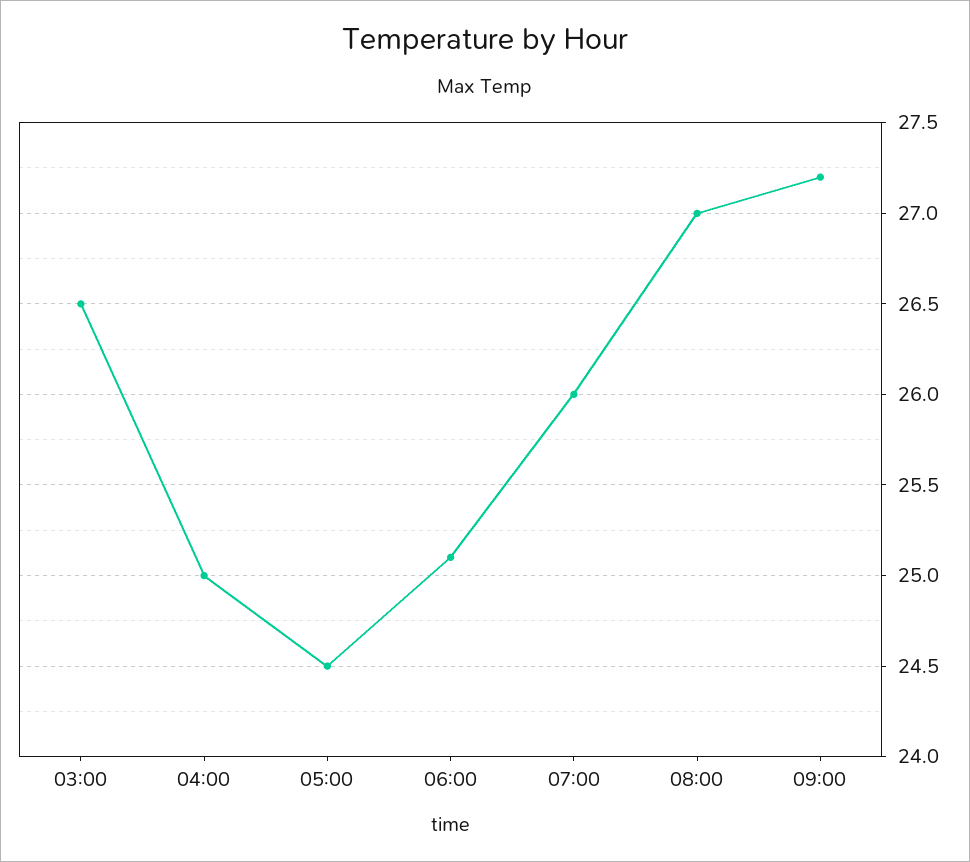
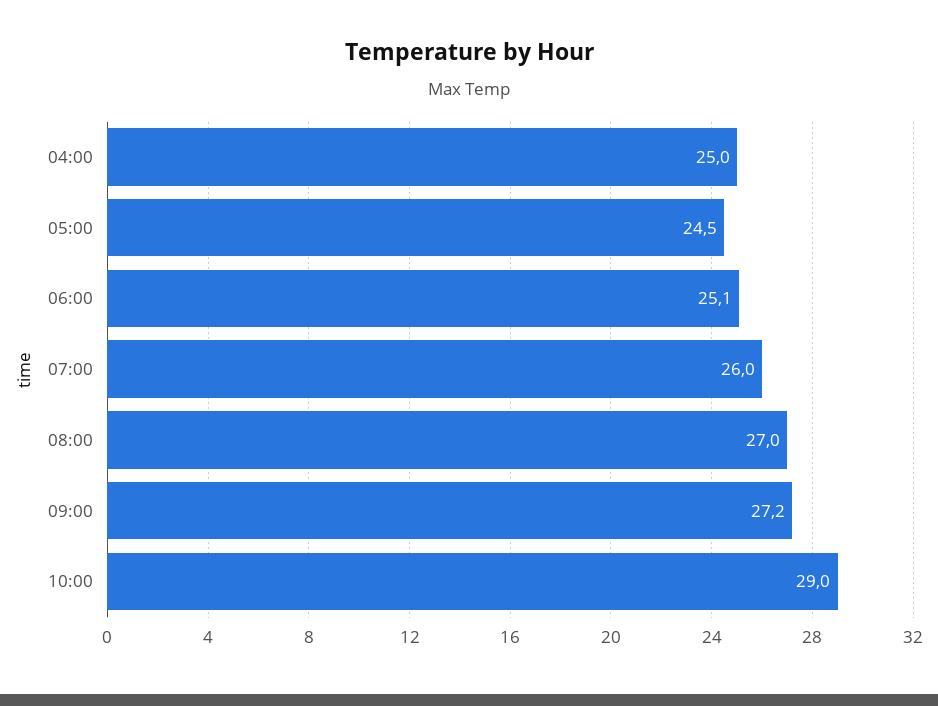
03:00: 26.5 -> none
10:00: none -> 29

